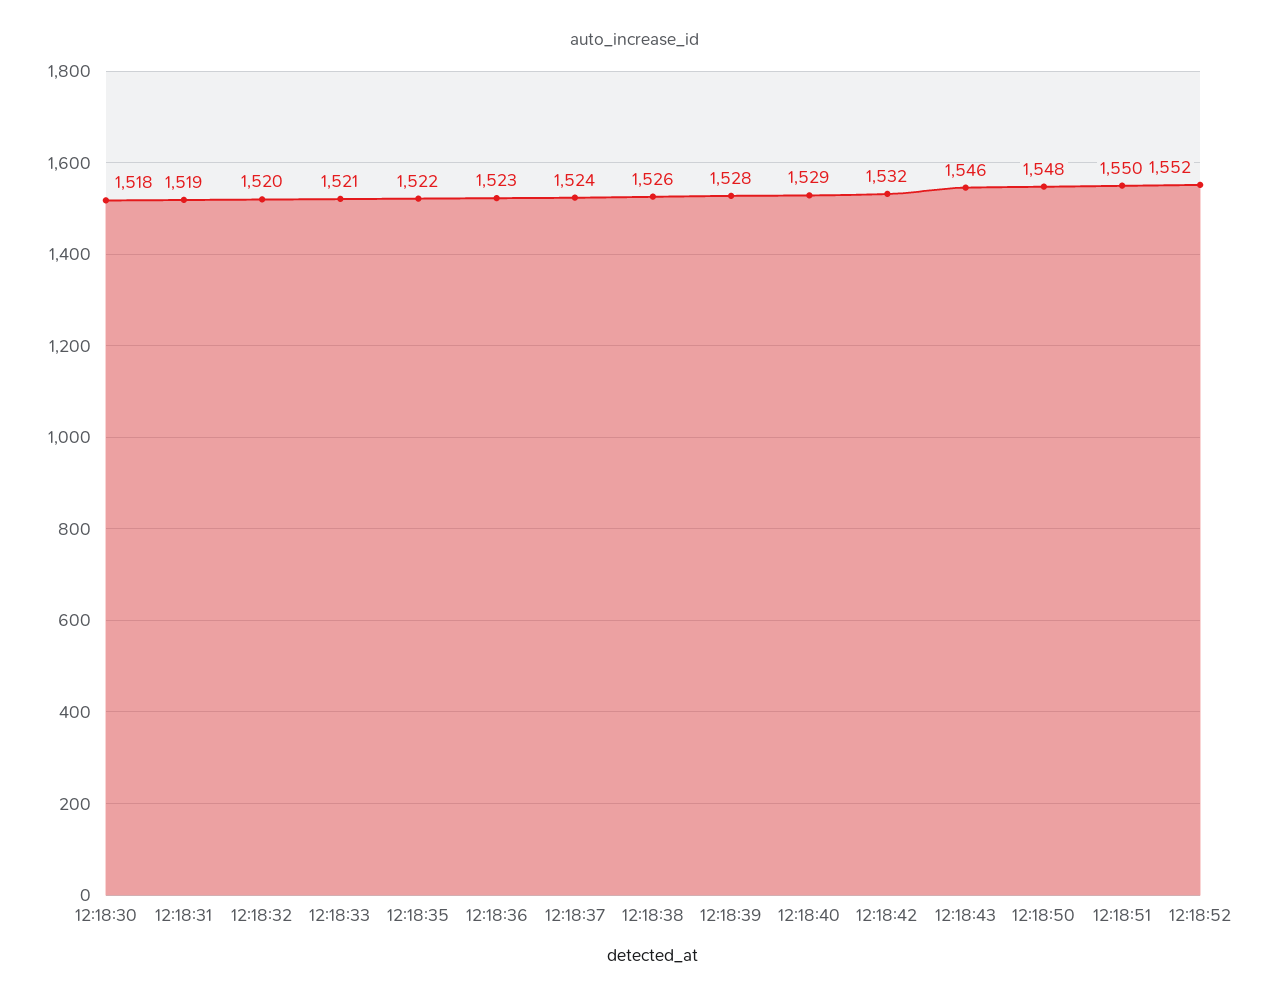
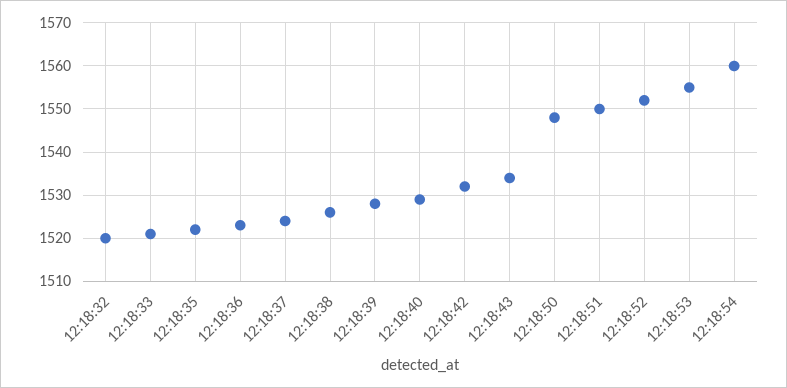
12:18:30: 1518 -> none
12:18:31: 1519 -> none
12:18:43: 1546 -> 1535
12:18:53: none -> 1555
12:18:54: none -> 1560

